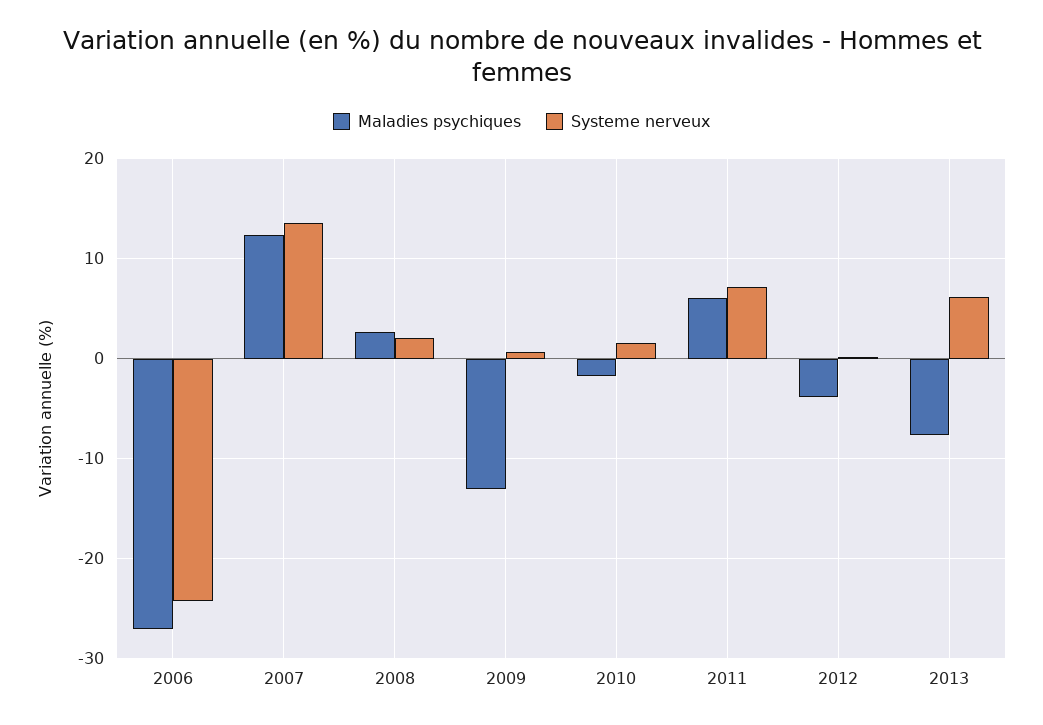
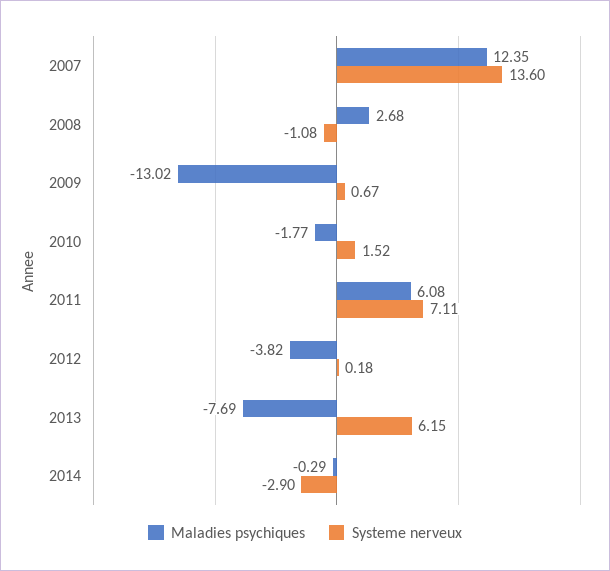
Maladies psychiques, 2006: -27 -> none
Systeme nerveux, 2006: -24 -> none
Systeme nerveux, 2008: 2 -> -1.08
Maladies psychiques, 2014: none -> -0.29
Systeme nerveux, 2014: none -> -2.9

